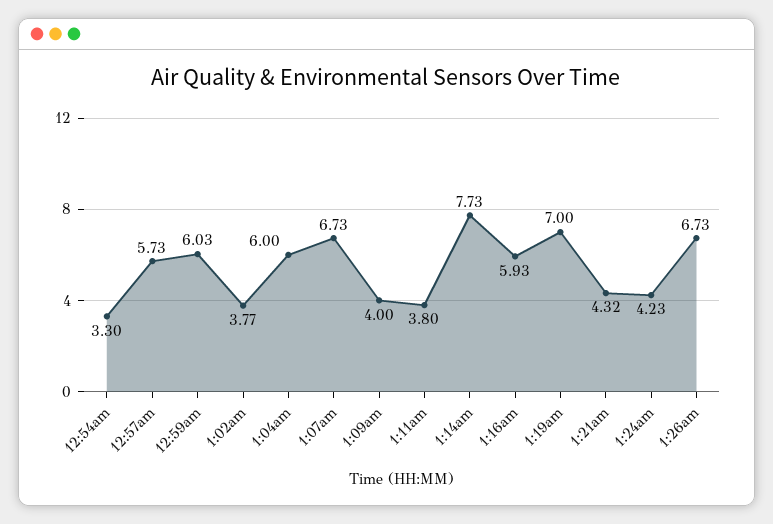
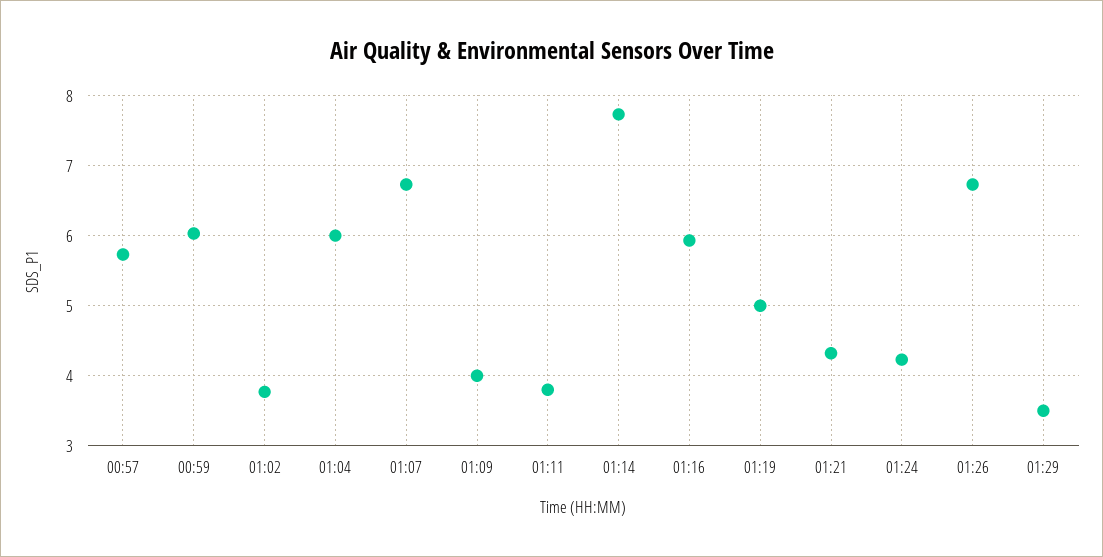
12:54am: 3.3 -> none
1:19am: 7 -> 5
01:29: none -> 3.5

